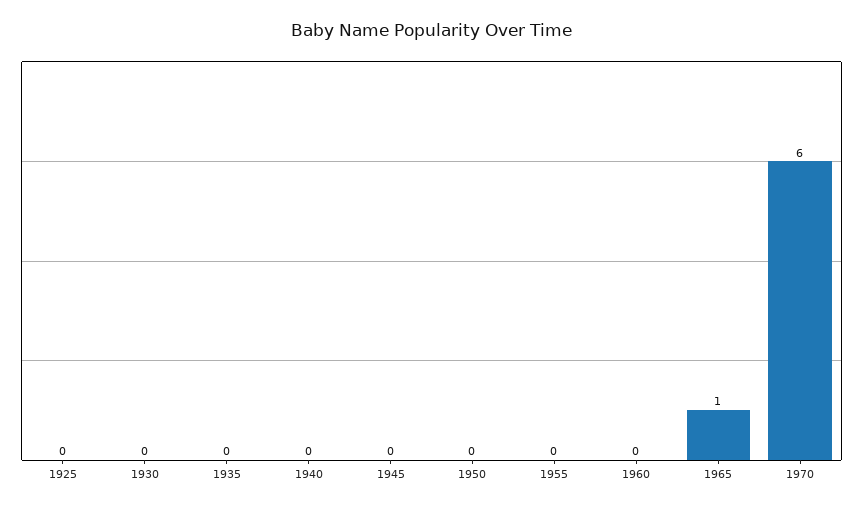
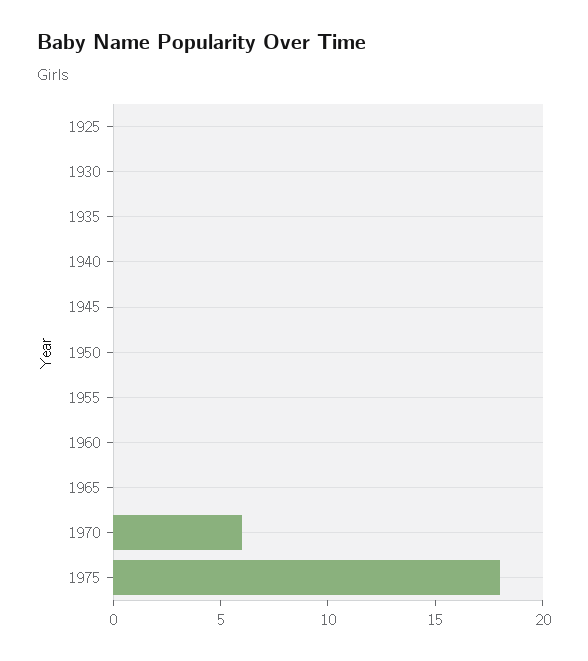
1965: 1 -> 0
1975: none -> 18

